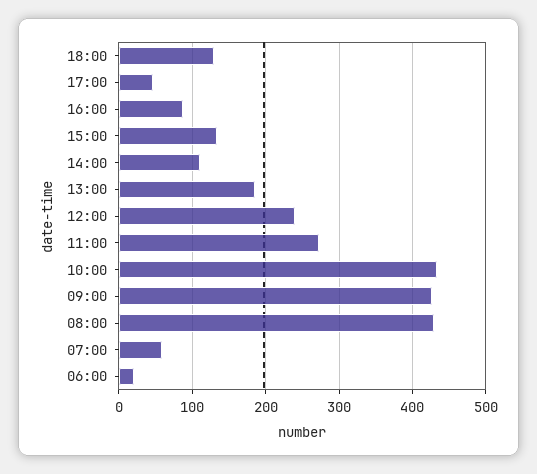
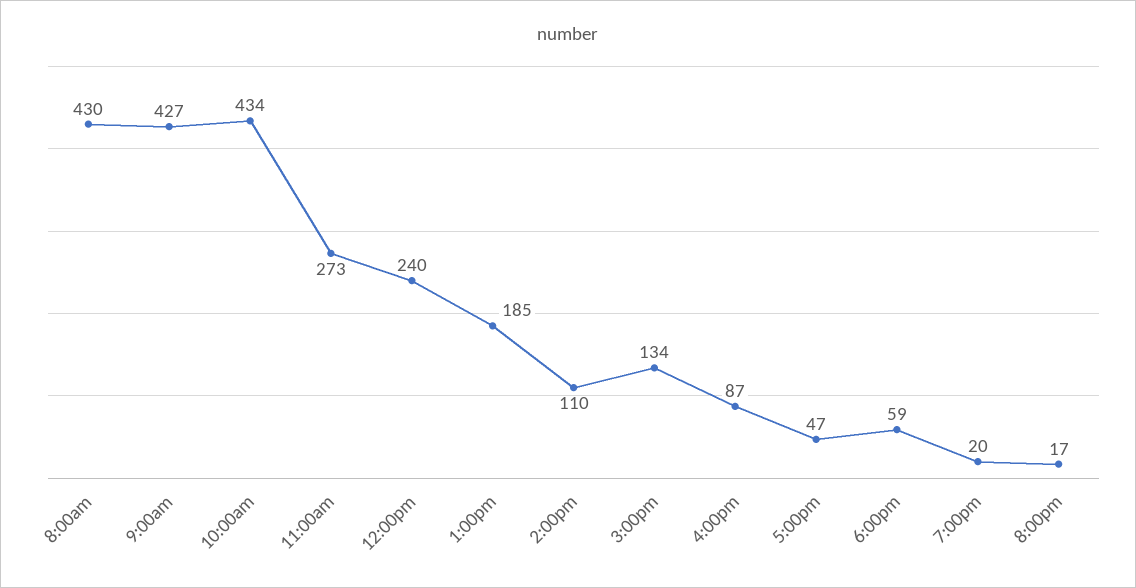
18:00: 130 -> 59
07:00: 60 -> none
06:00: 20 -> none
7:00pm: none -> 20
8:00pm: none -> 17

